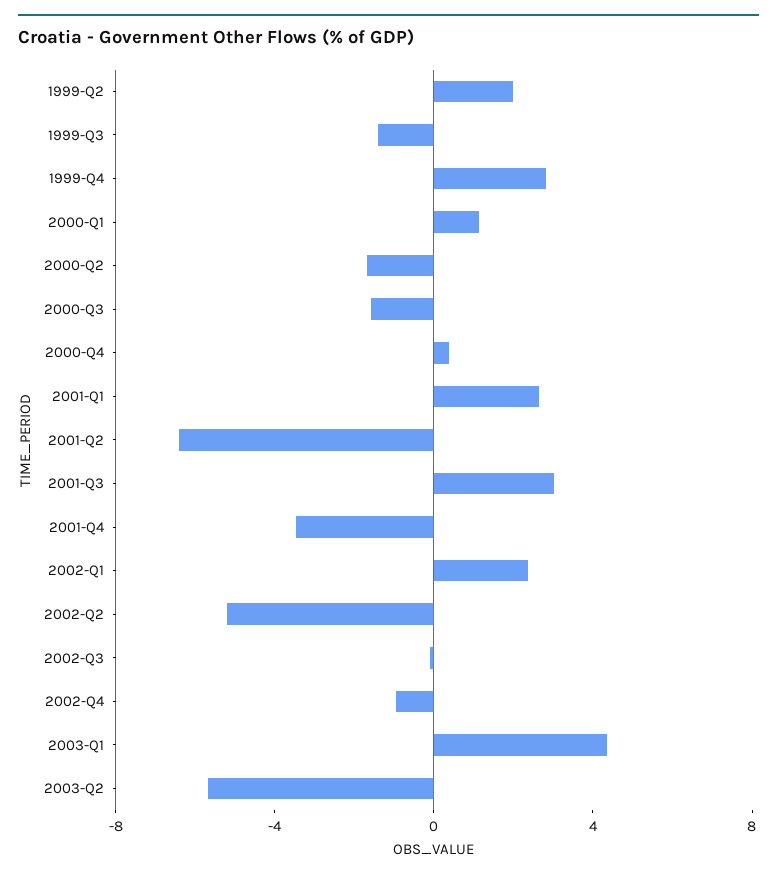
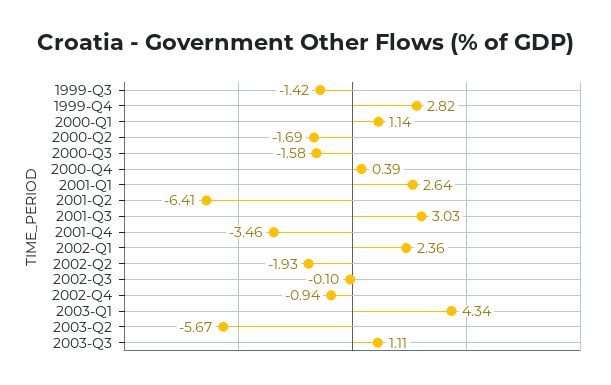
1999-Q2: 2 -> none
2002-Q2: -5 -> -1.93
2003-Q3: none -> 1.11

